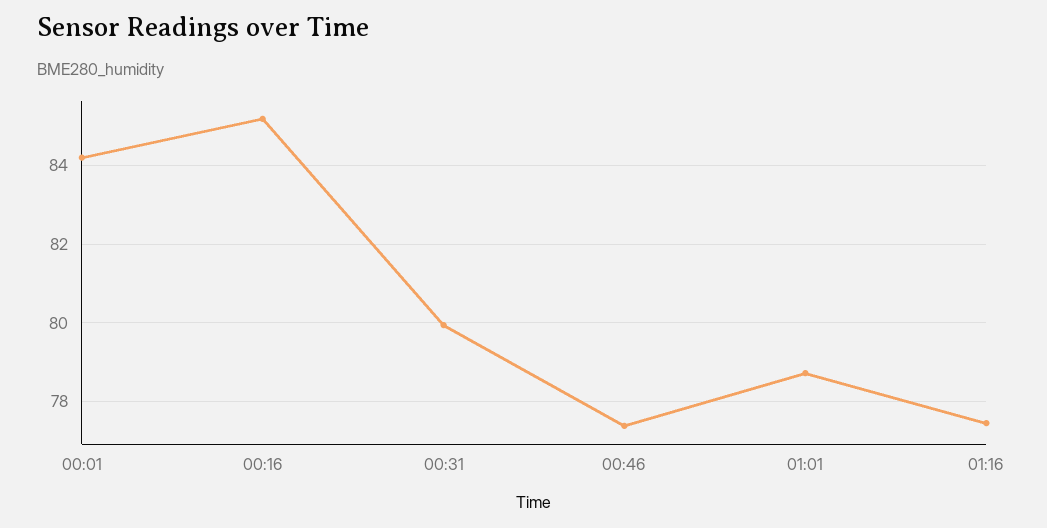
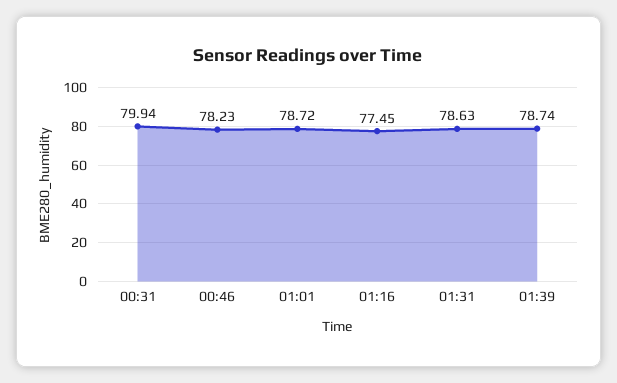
00:01: 84.2 -> none
00:16: 85.2 -> none
00:46: 77.4 -> 78.23
01:31: none -> 78.63
01:39: none -> 78.74

